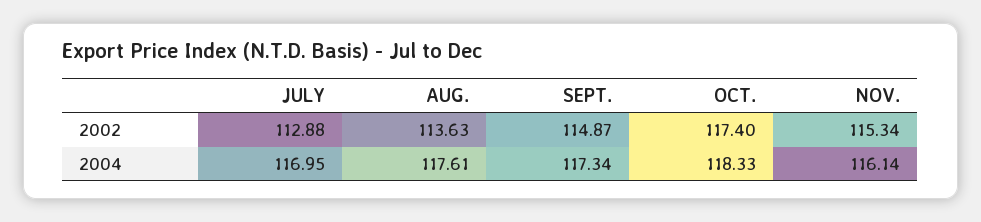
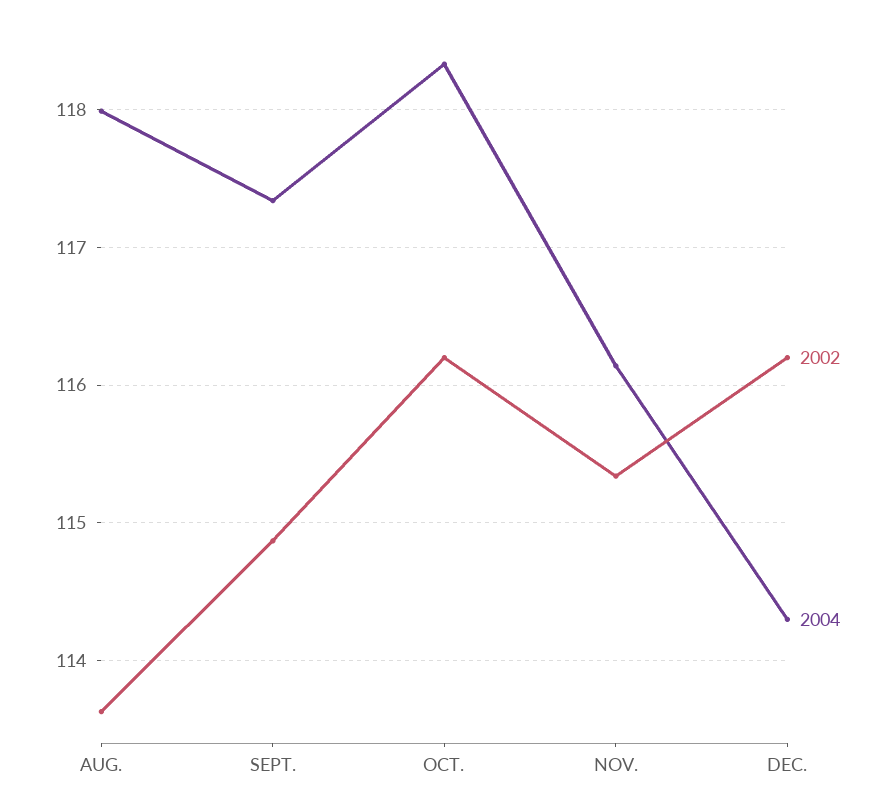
2002, JULY: 112.88 -> none
2002, OCT.: 117.4 -> 116.2
2004, JULY: 116.95 -> none
2004, AUG.: 117.61 -> 118
2002, DEC.: none -> 116.2
2004, DEC.: none -> 114.3

